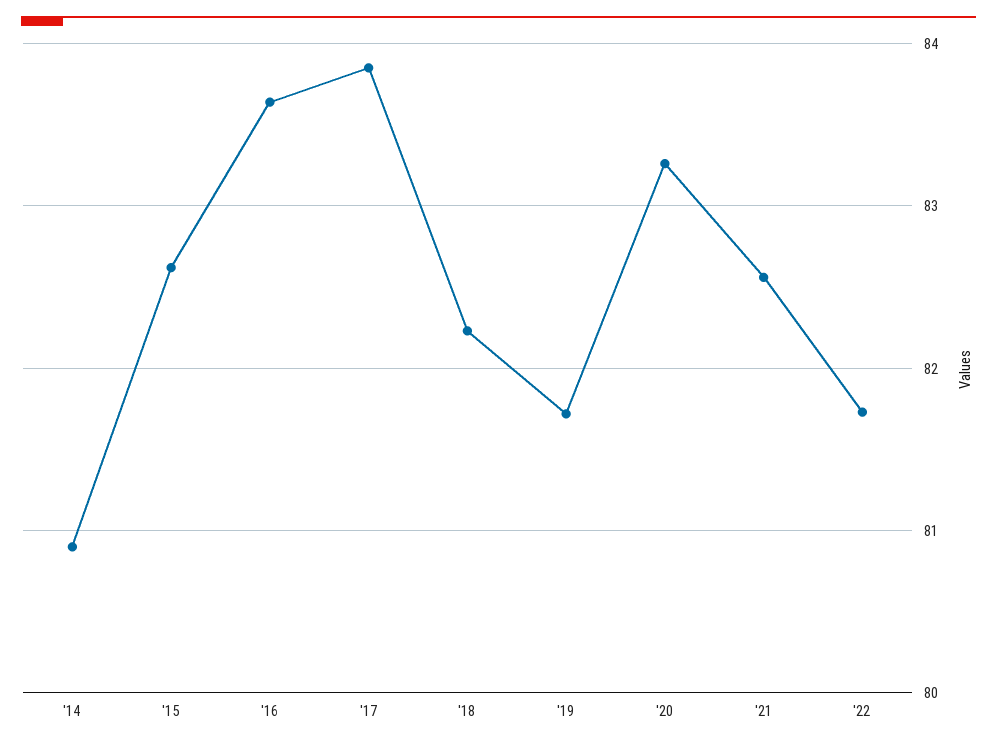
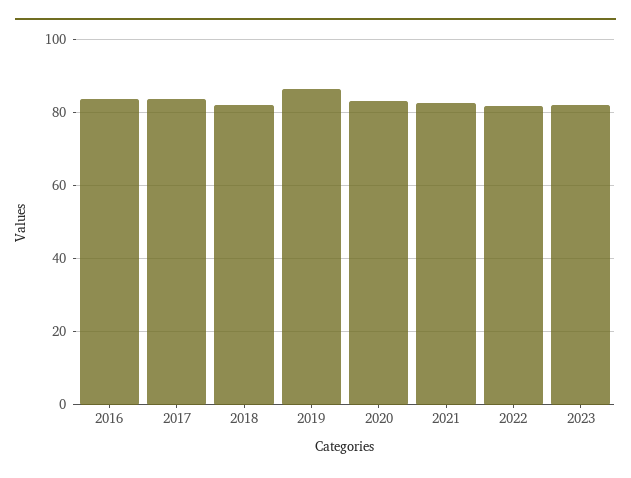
'14: 80.9 -> none
'15: 82.6 -> none
'19: 81.7 -> 86
2023: none -> 82

